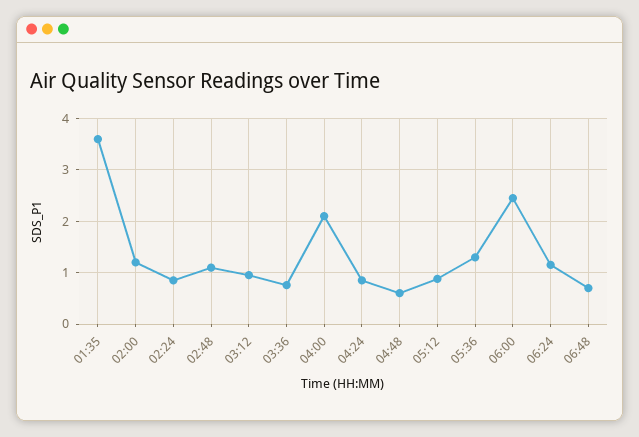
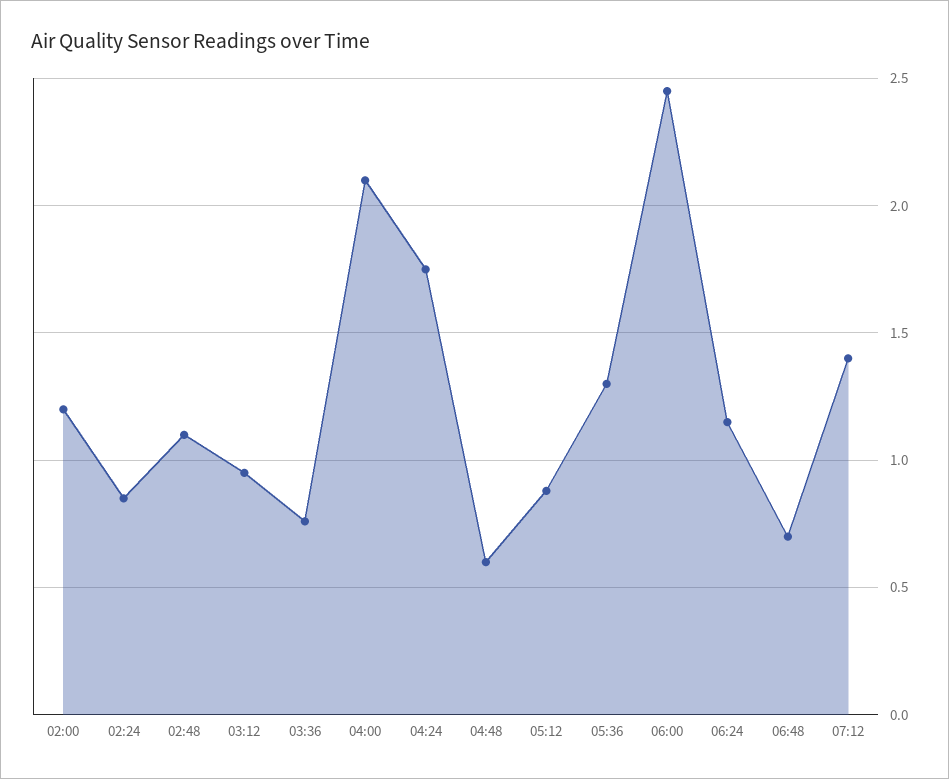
01:35: 3.6 -> none
04:24: 0.8 -> 1.75
07:12: none -> 1.4

